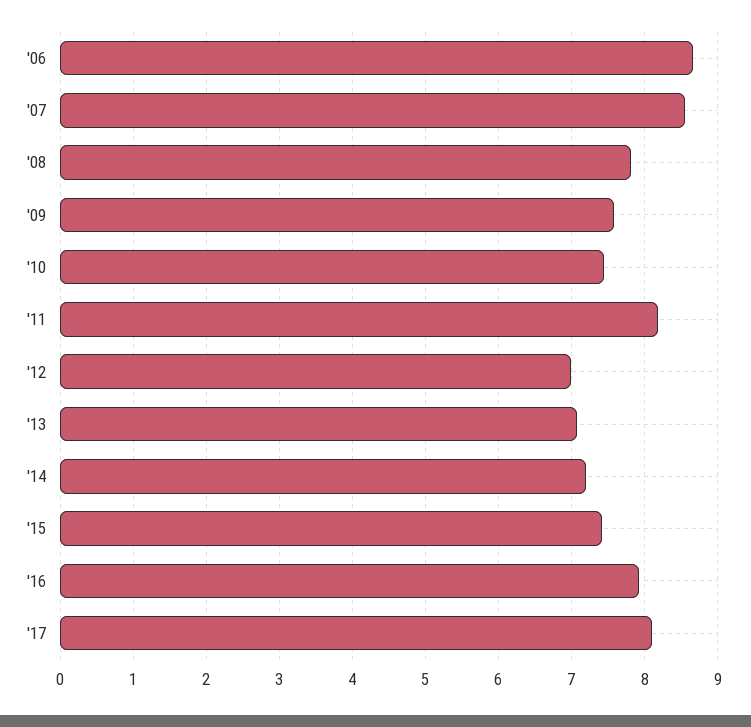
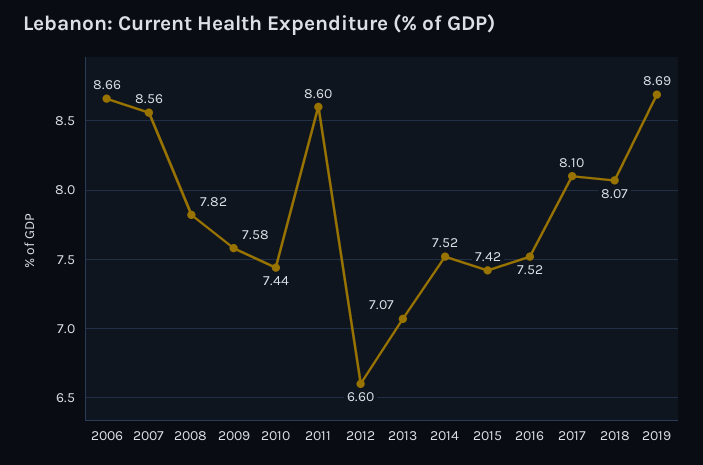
'11: 8.2 -> 8.6
'12: 7 -> 6.6
'14: 7.2 -> 7.52
'16: 7.9 -> 7.52
2018: none -> 8.07
2019: none -> 8.69

